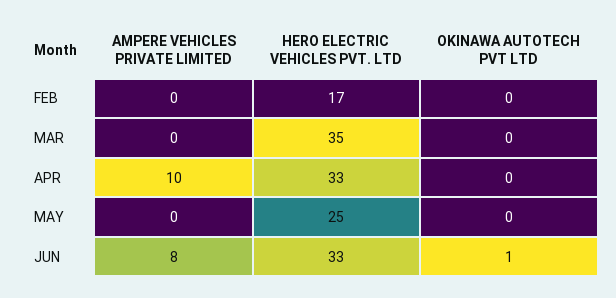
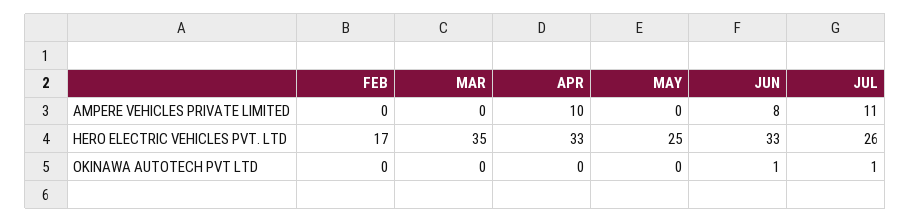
AMPERE VEHICLES PRIVATE LIMITED, JUL: none -> 11
HERO ELECTRIC VEHICLES PVT. LTD, JUL: none -> 26
OKINAWA AUTOTECH PVT LTD, JUL: none -> 1

